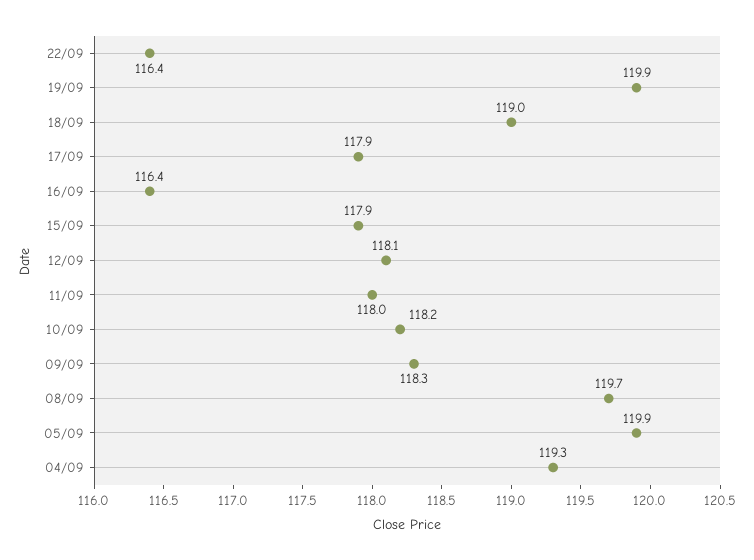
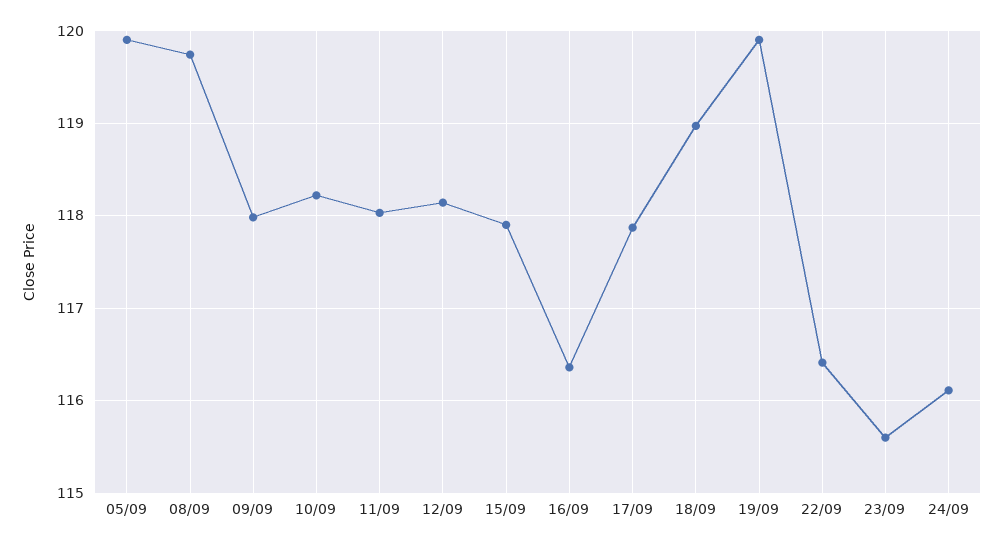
09/09: 118.3 -> 118
04/09: 119.3 -> none
23/09: none -> 115.6
24/09: none -> 116.1

